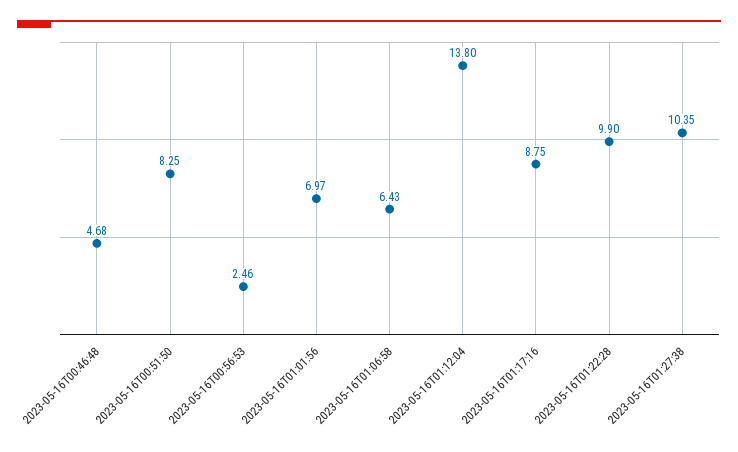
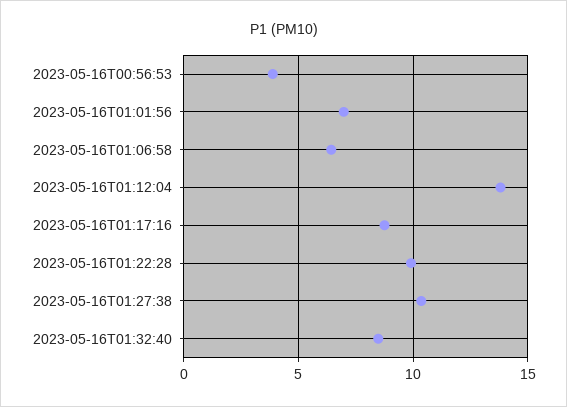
2023-05-16T00:46:48: 4.68 -> none
2023-05-16T00:51:50: 8.25 -> none
2023-05-16T00:56:53: 2.46 -> 4
2023-05-16T01:32:40: none -> 8.5

